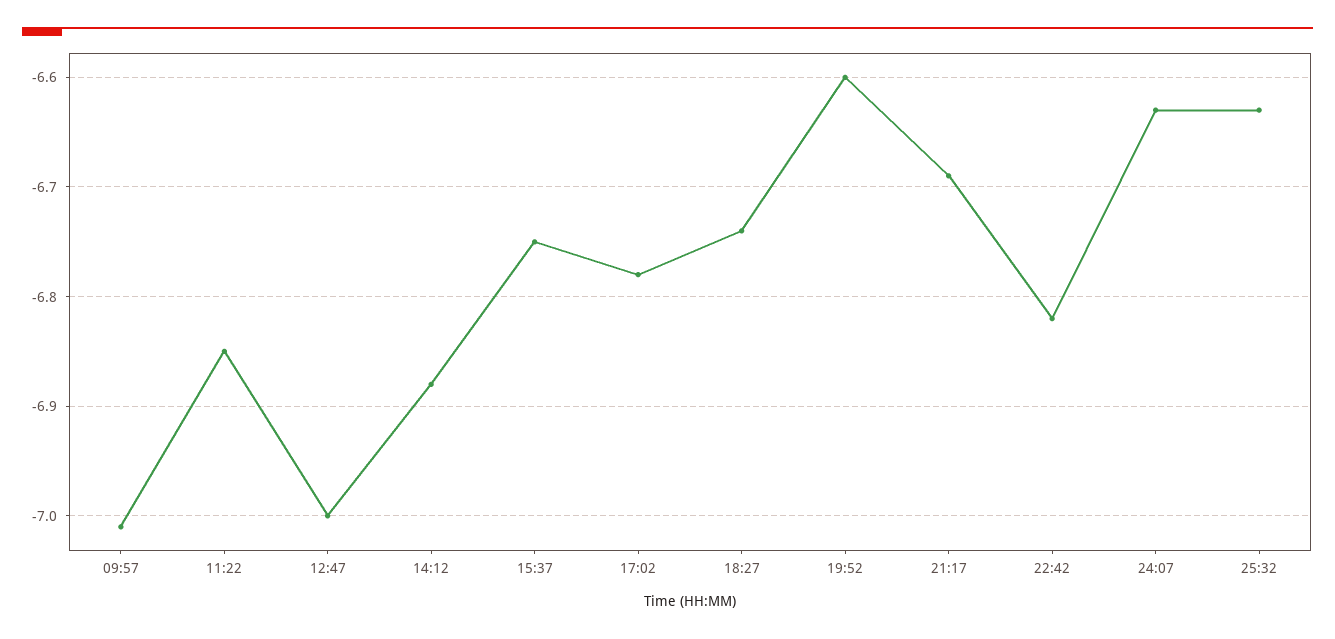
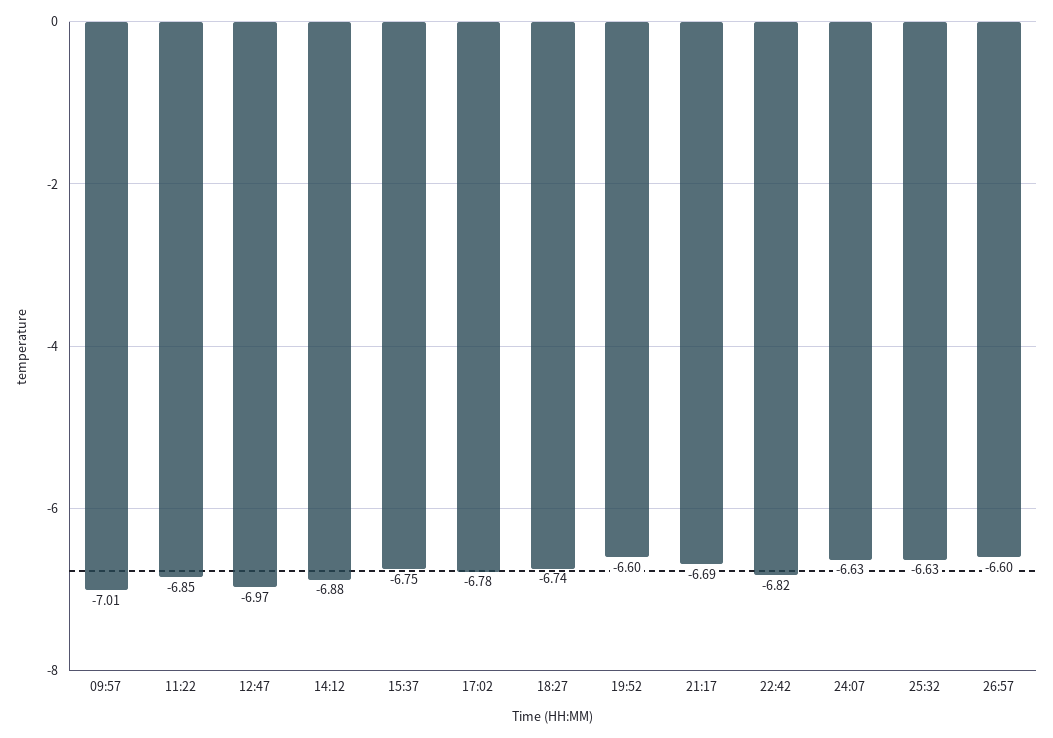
12:47: -7 -> -6.97
26:57: none -> -6.6

